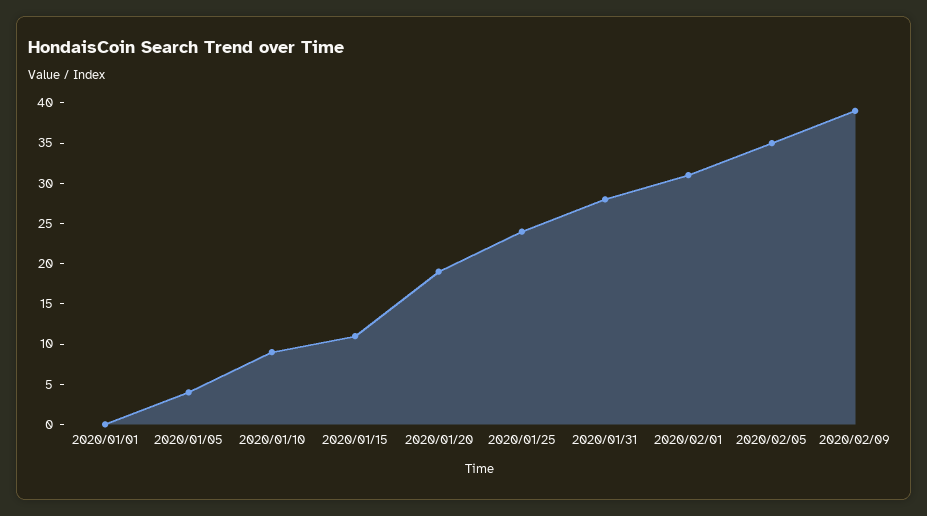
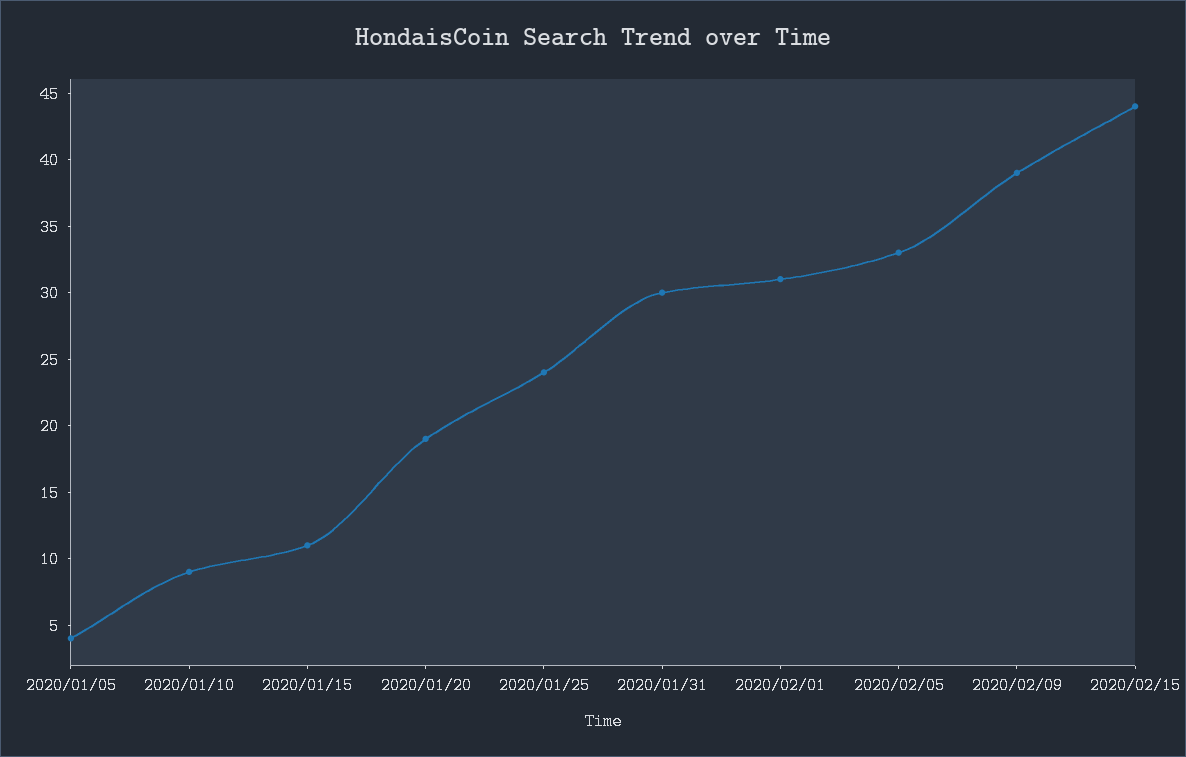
2020/01/01: 0 -> none
2020/01/31: 28 -> 30
2020/02/05: 35 -> 33
2020/02/15: none -> 44

